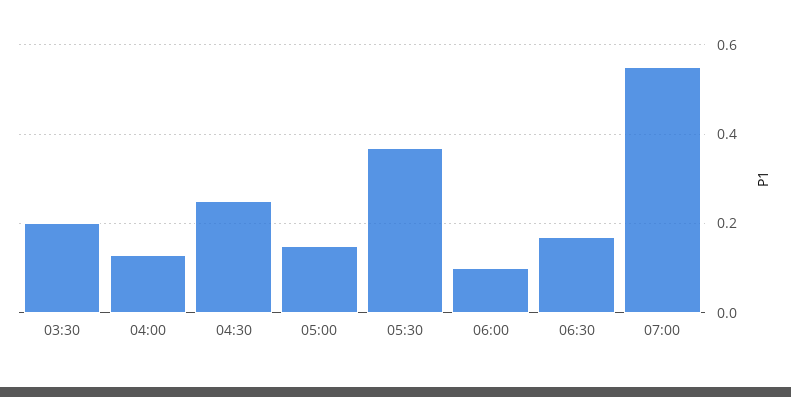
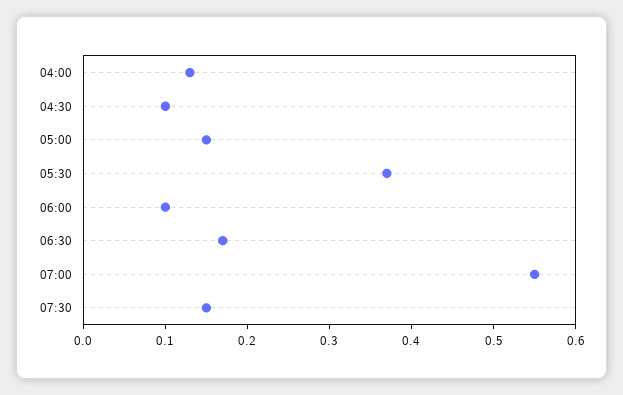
03:30: 0.2 -> none
04:30: 0.25 -> 0.1
07:30: none -> 0.15

